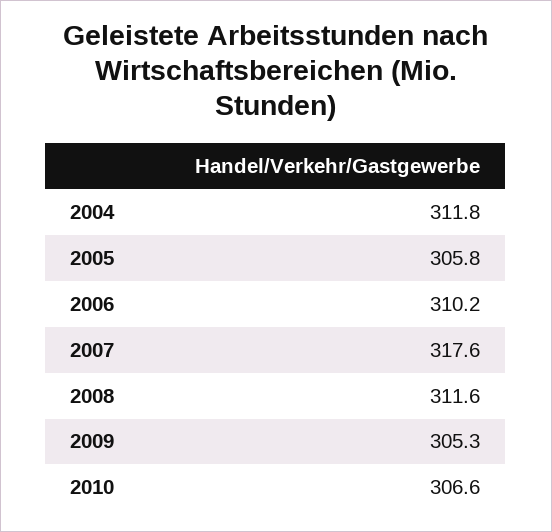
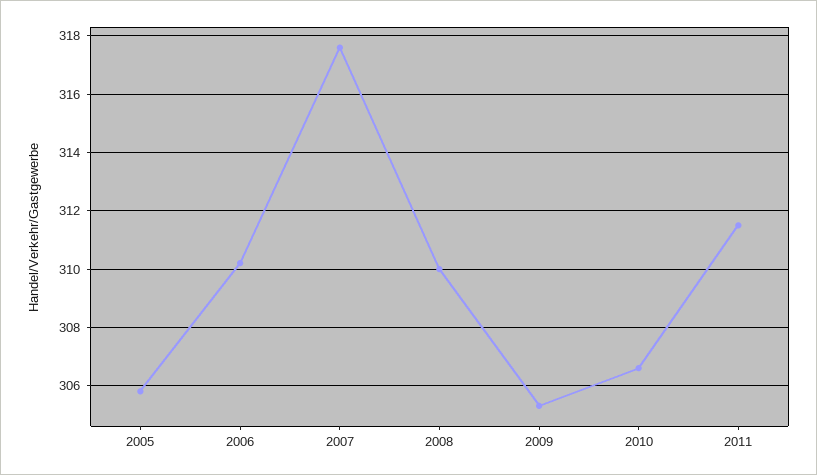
2004: 311.8 -> none
2008: 311.6 -> 310
2011: none -> 311.5

